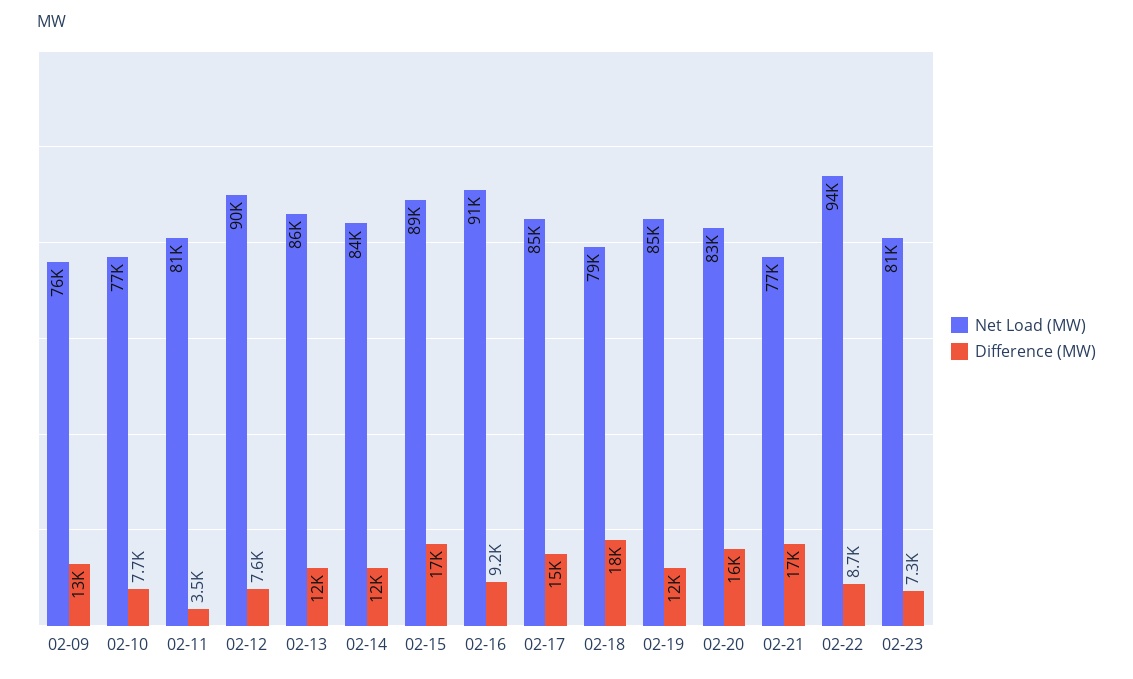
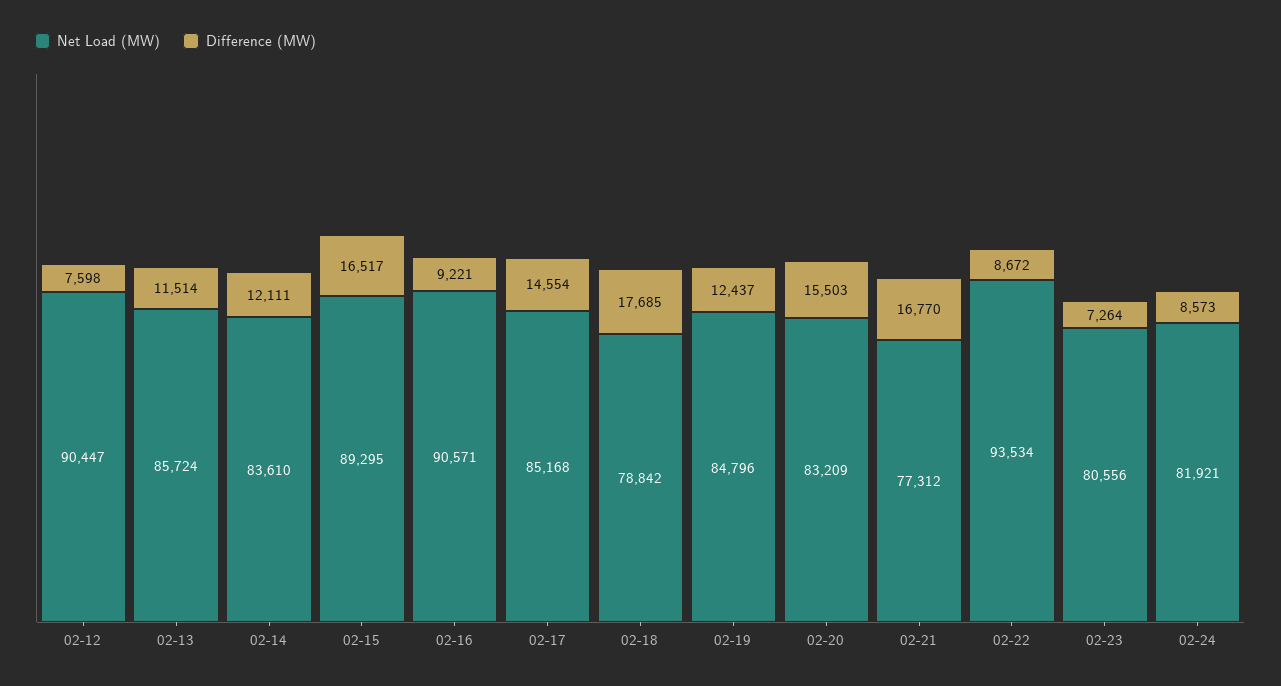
Net Load (MW), 02-09: 76000 -> none
Difference (MW), 02-09: 13000 -> none
Net Load (MW), 02-10: 77000 -> none
Difference (MW), 02-10: 7700 -> none
Net Load (MW), 02-11: 81000 -> none
Difference (MW), 02-11: 3500 -> none
Net Load (MW), 02-24: none -> 81921
Difference (MW), 02-24: none -> 8573

